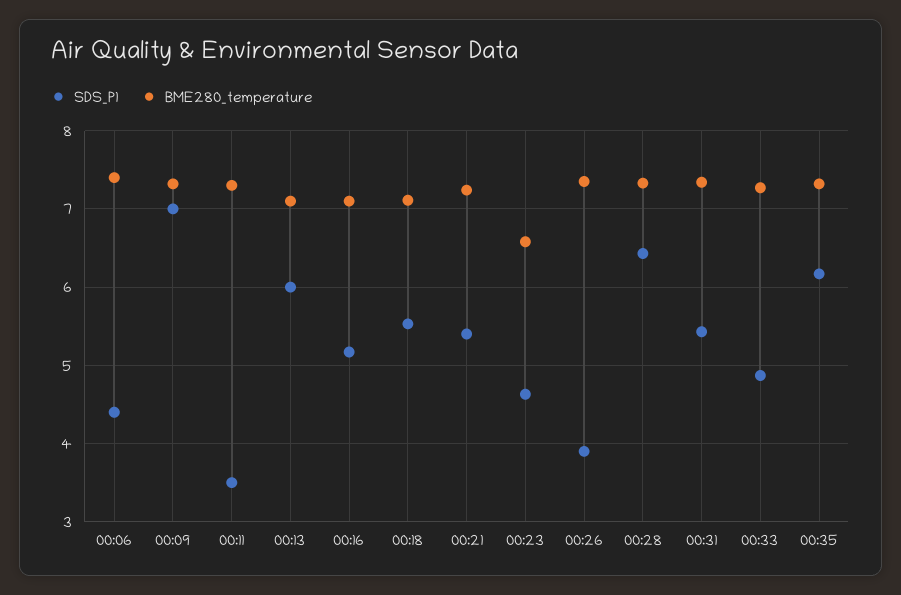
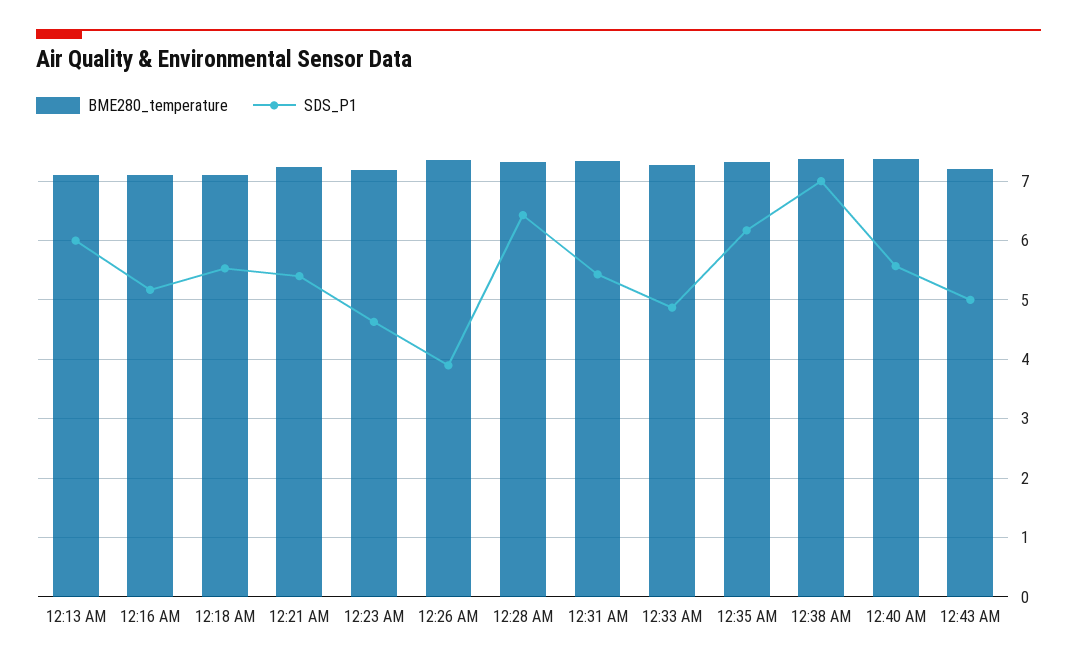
SDS_P1, 00:06: 4.4 -> none
BME280_temperature, 00:06: 7.4 -> none
SDS_P1, 00:09: 7 -> none
BME280_temperature, 00:09: 7.3 -> none
SDS_P1, 00:11: 3.5 -> none
BME280_temperature, 00:11: 7.3 -> none
BME280_temperature, 00:23: 6.6 -> 7.2
BME280_temperature, 12:38 AM: none -> 7.4
SDS_P1, 12:38 AM: none -> 7
BME280_temperature, 12:40 AM: none -> 7.4
SDS_P1, 12:40 AM: none -> 5.6
BME280_temperature, 12:43 AM: none -> 7.2
SDS_P1, 12:43 AM: none -> 5

